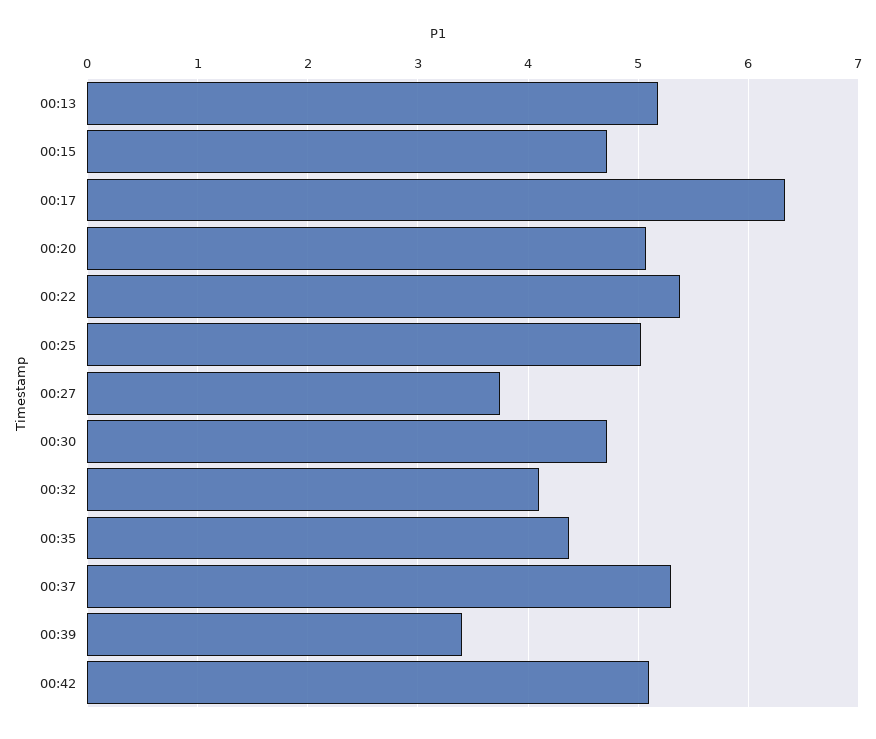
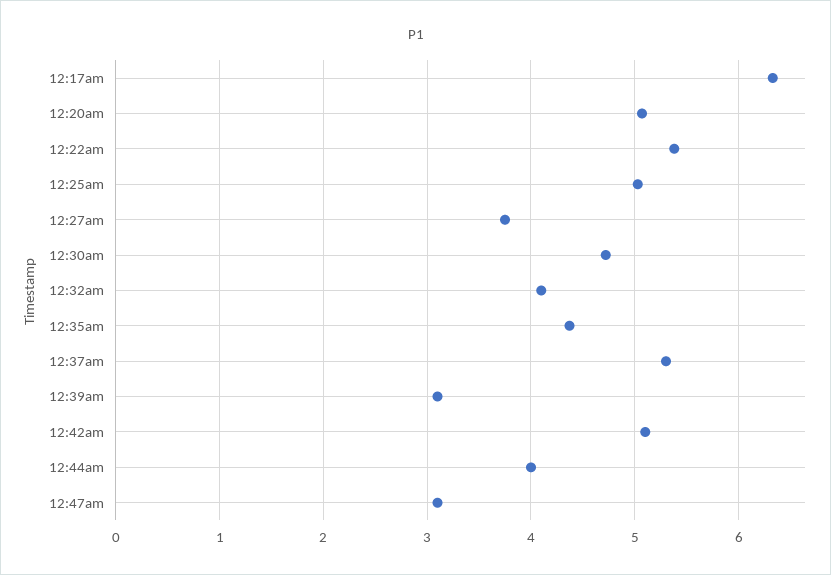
00:13: 5.2 -> none
00:15: 4.7 -> none
00:39: 3.4 -> 3.1
12:44am: none -> 4
12:47am: none -> 3.1

